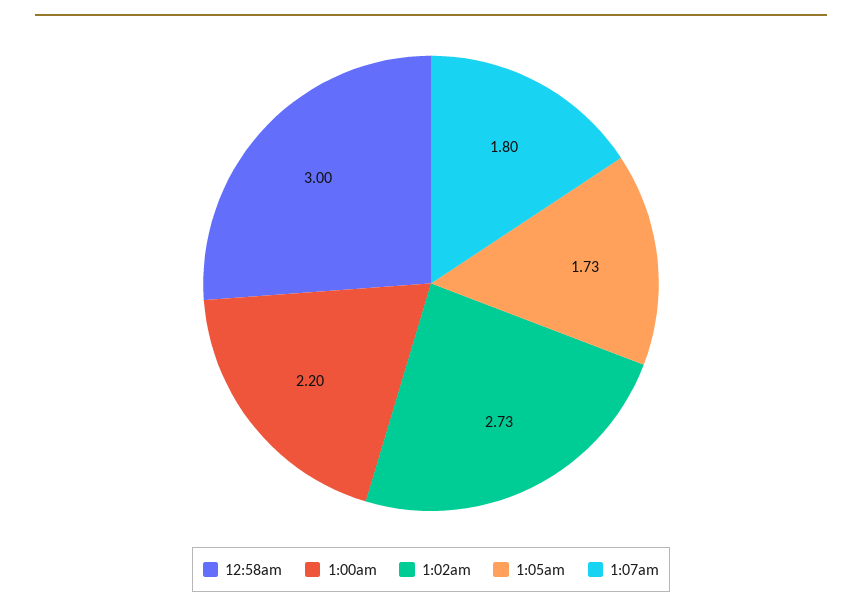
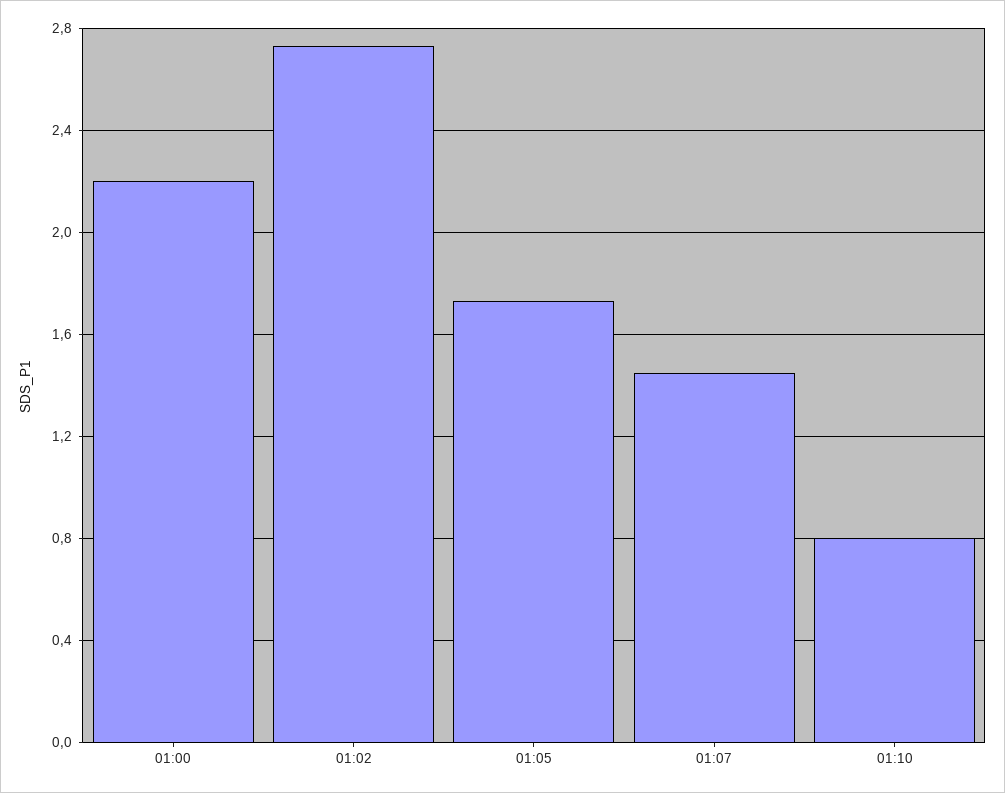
12:58am: 3 -> none
1:07am: 1.8 -> 1.45
01:10: none -> 0.8

